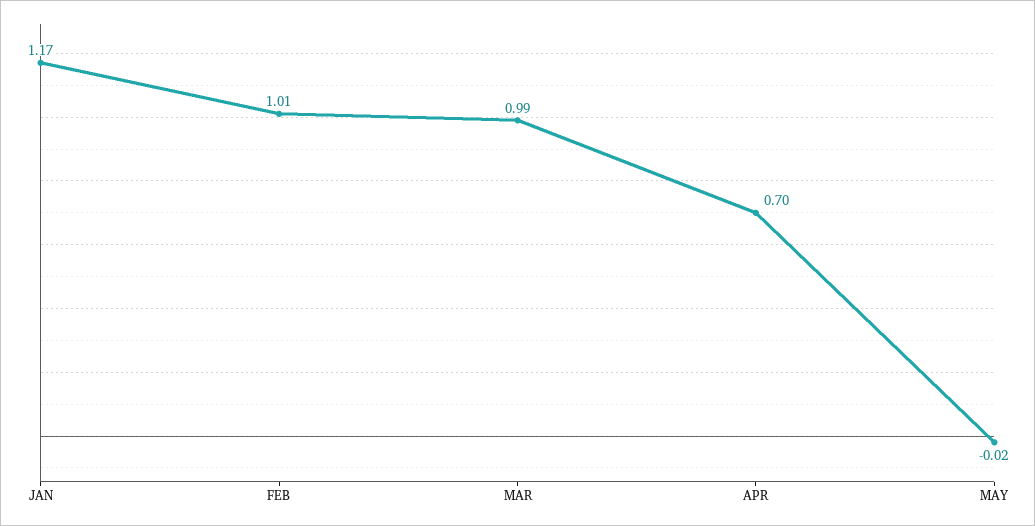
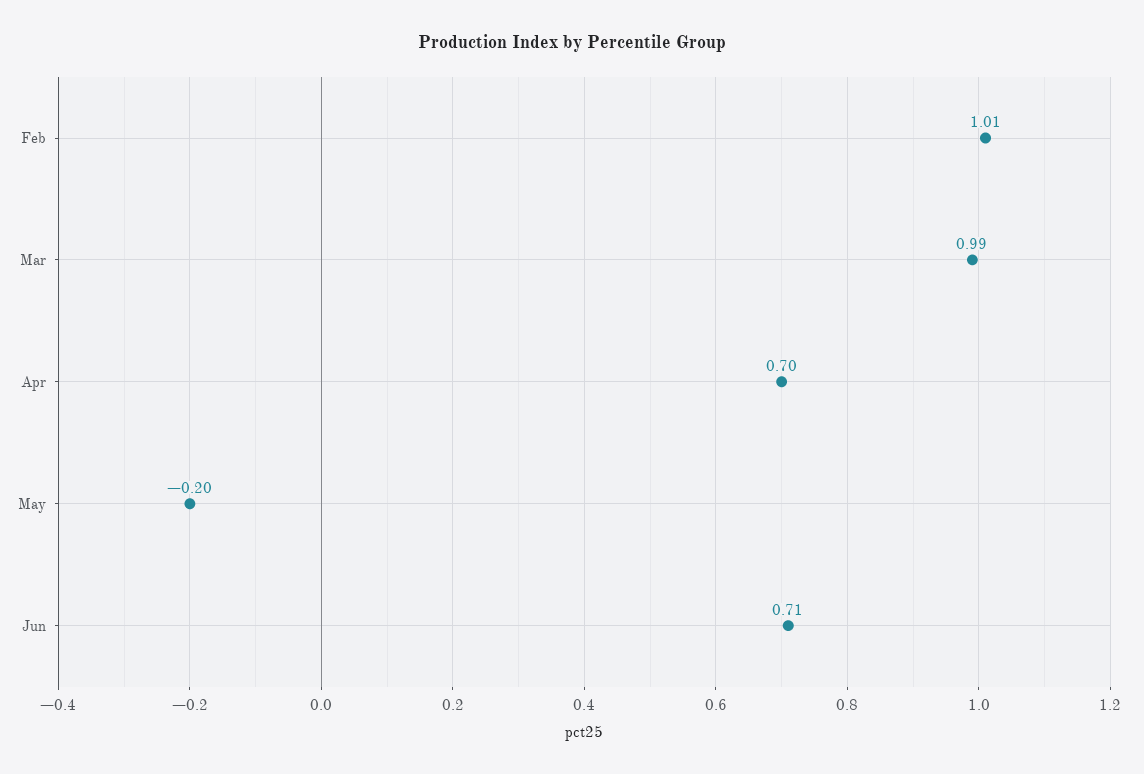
JAN: 1.17 -> none
MAY: -0.02 -> -0.2
Jun: none -> 0.71

